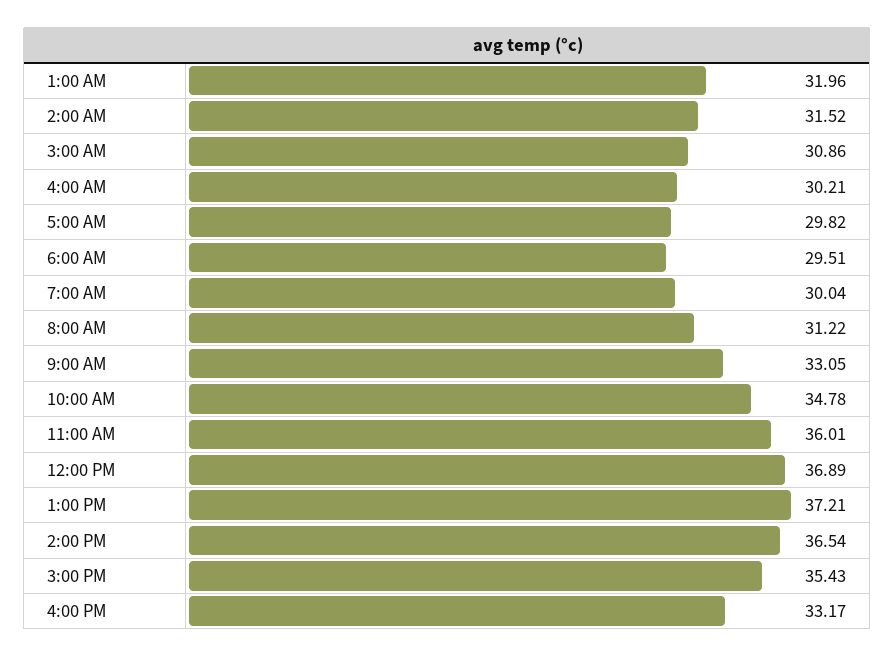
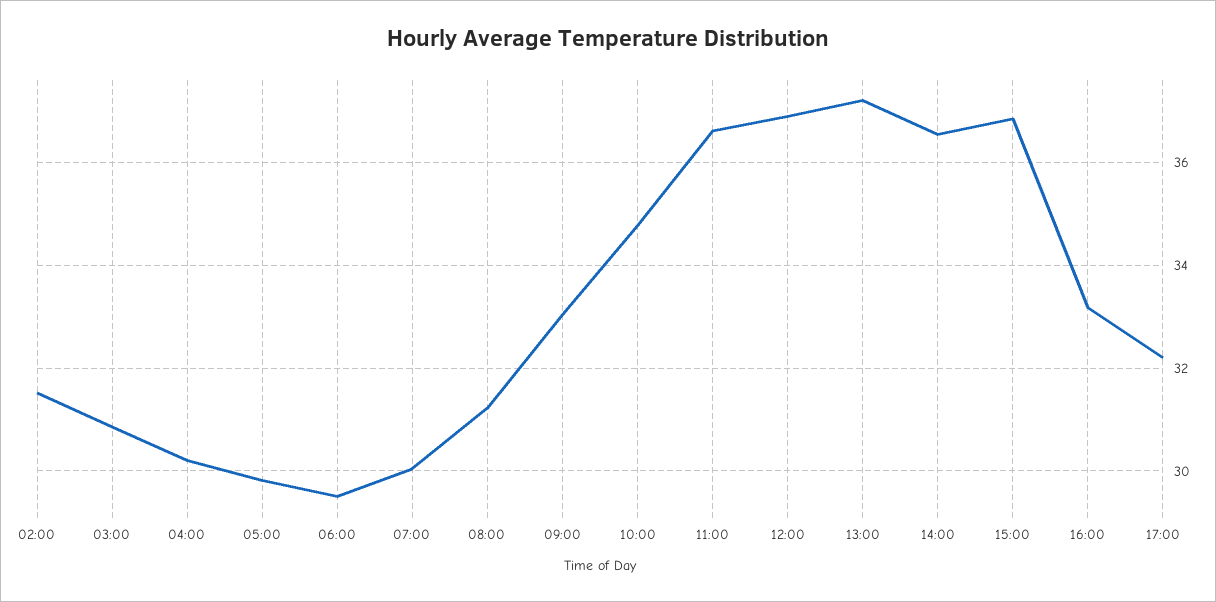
1:00 AM: 31.96 -> none
11:00 AM: 36.01 -> 36.6
3:00 PM: 35.43 -> 36.8
17:00: none -> 32.2

